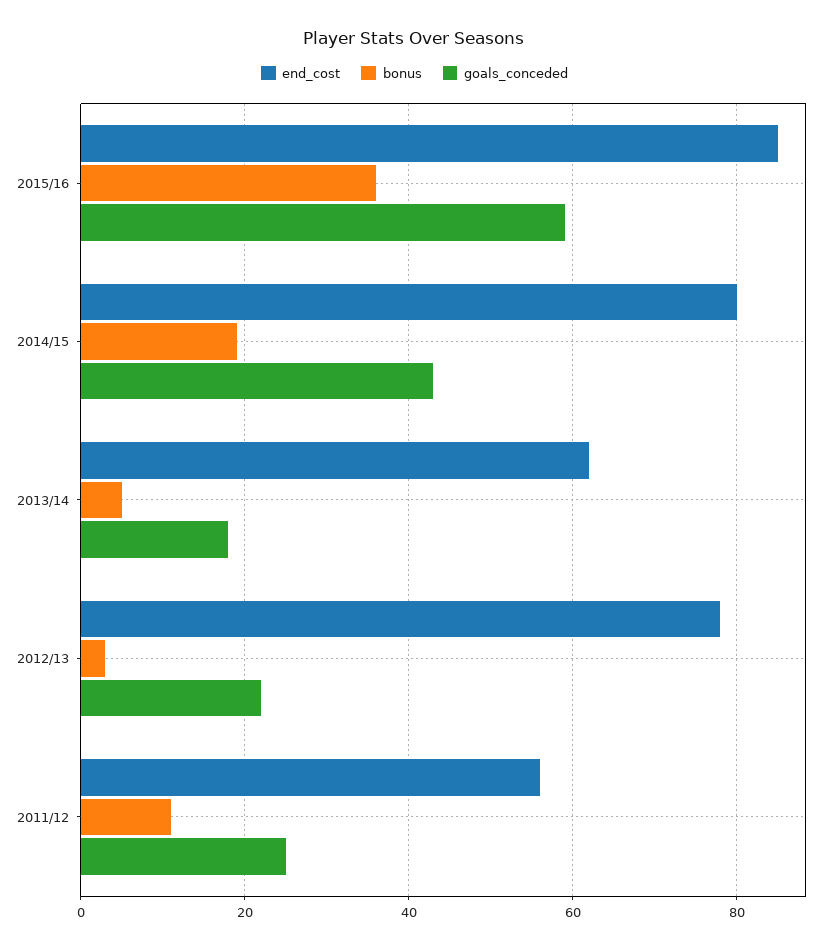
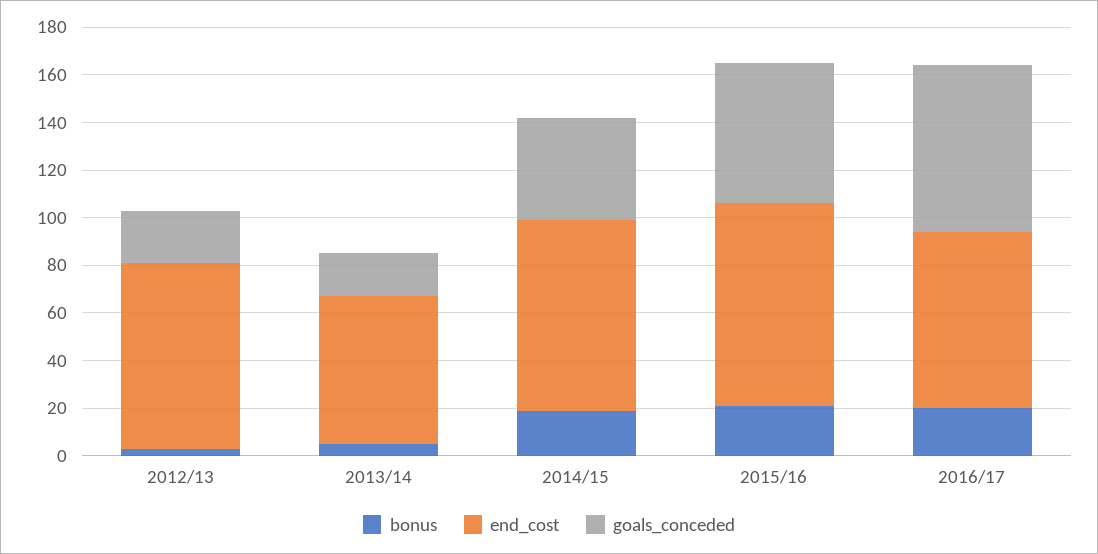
bonus, 2015/16: 35 -> 20
end_cost, 2011/12: 55 -> none
bonus, 2011/12: 10 -> none
goals_conceded, 2011/12: 25 -> none
bonus, 2016/17: none -> 20
end_cost, 2016/17: none -> 75
goals_conceded, 2016/17: none -> 70

